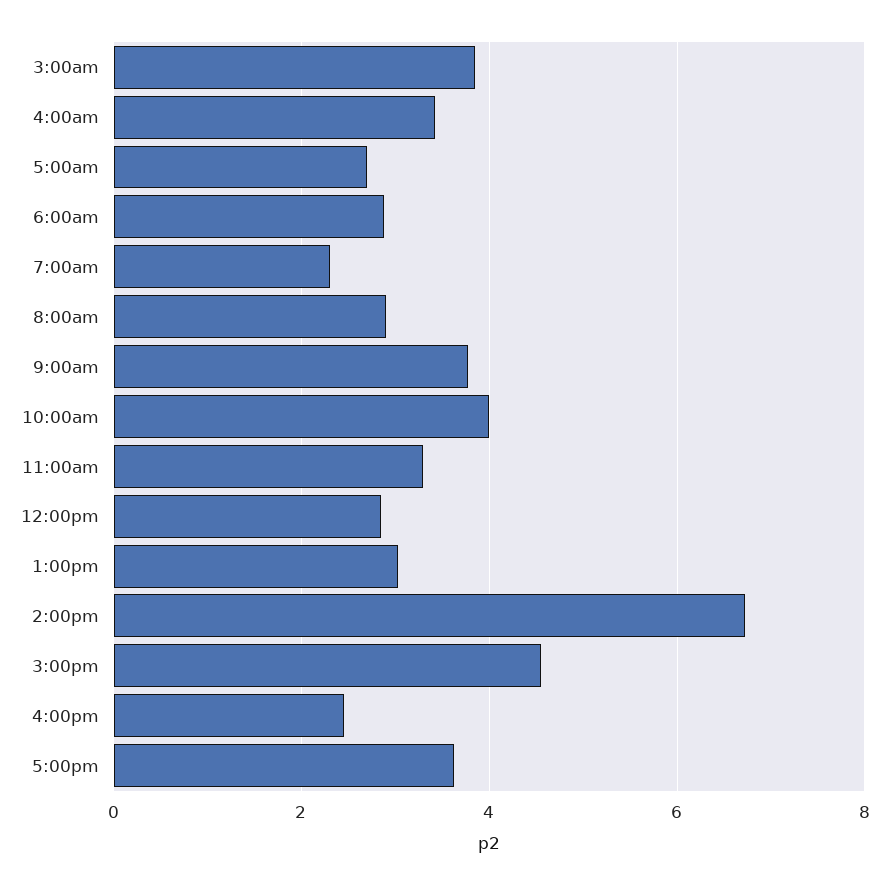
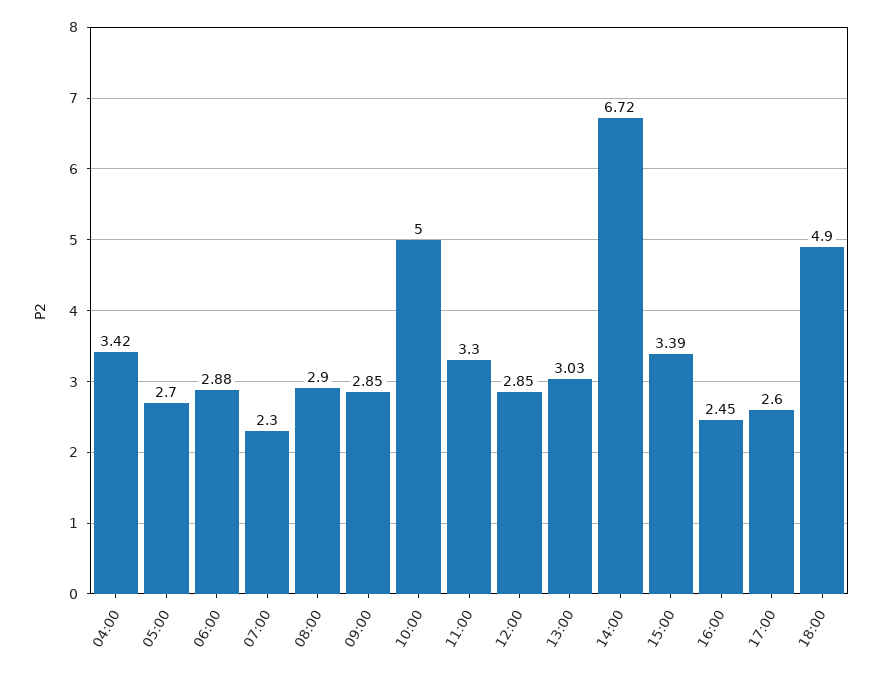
3:00am: 3.8 -> none
9:00am: 3.8 -> 2.85
10:00am: 4 -> 5
3:00pm: 4.6 -> 3.39
5:00pm: 3.6 -> 2.6
18:00: none -> 4.9

